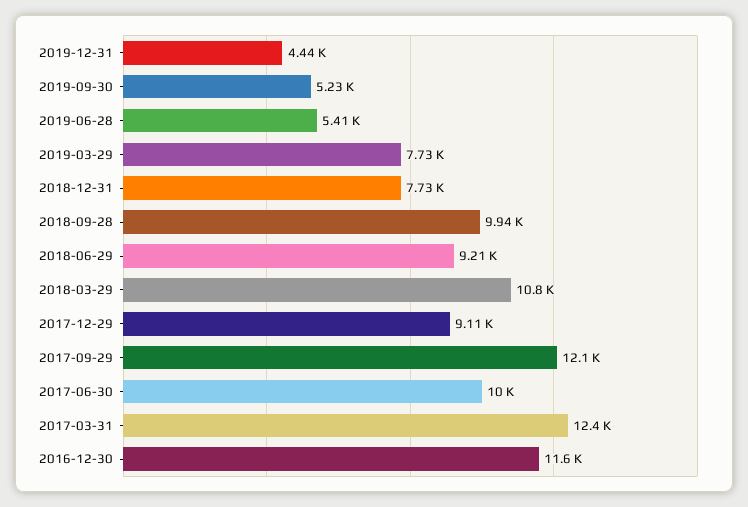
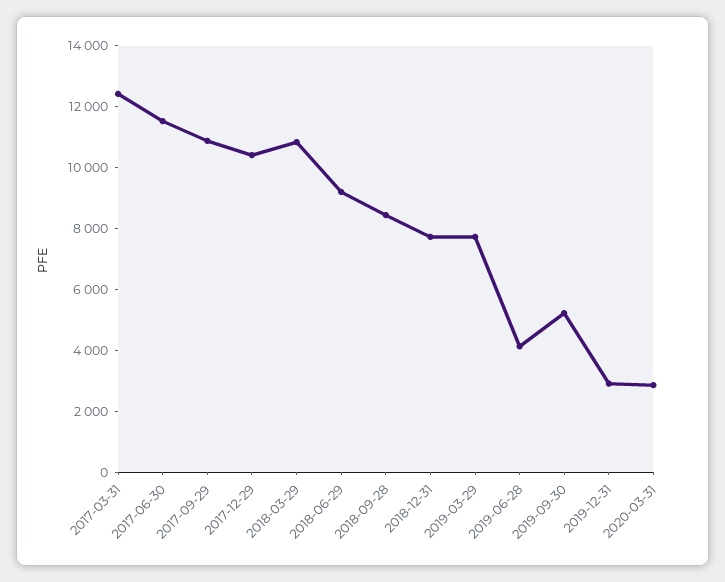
2019-12-31: 4440 -> 3000
2019-06-28: 5410 -> 4000
2018-09-28: 9940 -> 8500
2017-12-29: 9110 -> 10500
2017-09-29: 12100 -> 11000
2017-06-30: 10000 -> 11500
2016-12-30: 11600 -> none
2020-03-31: none -> 3000

